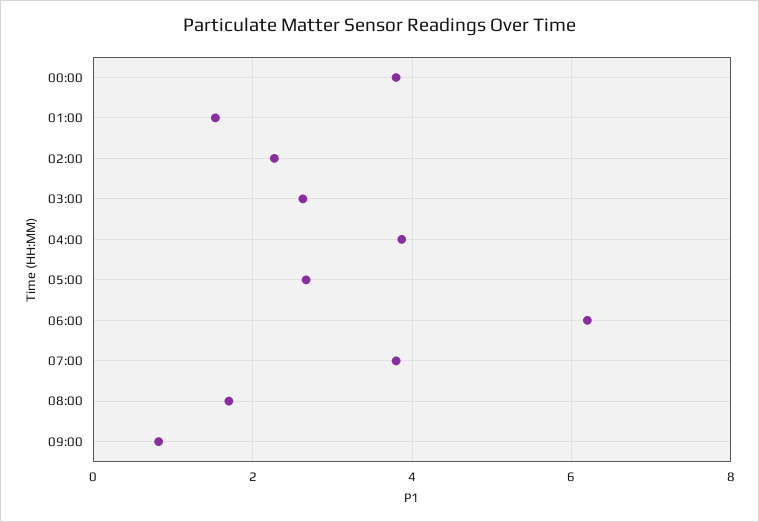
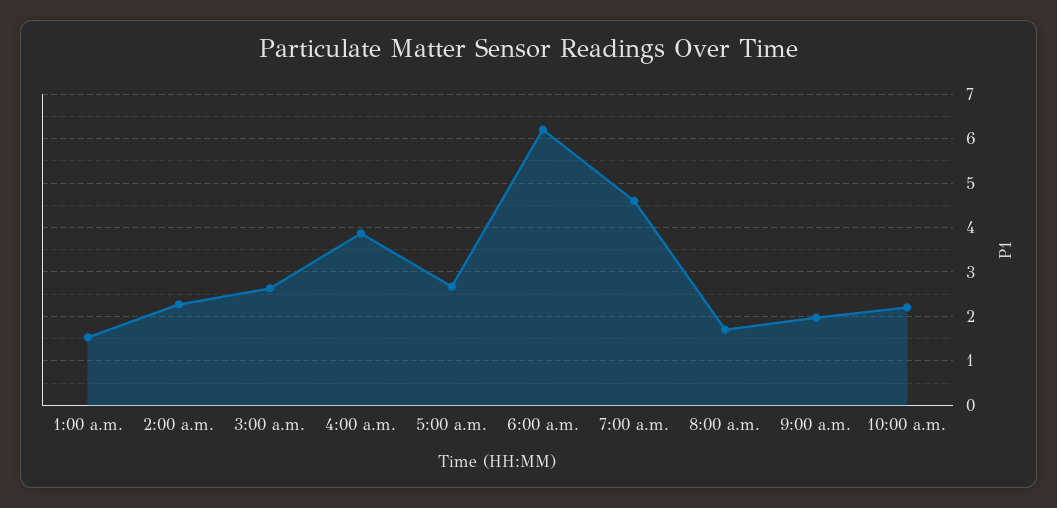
00:00: 3.8 -> none
07:00: 3.8 -> 4.6
09:00: 0.8 -> 2
10:00 a.m.: none -> 2.2

